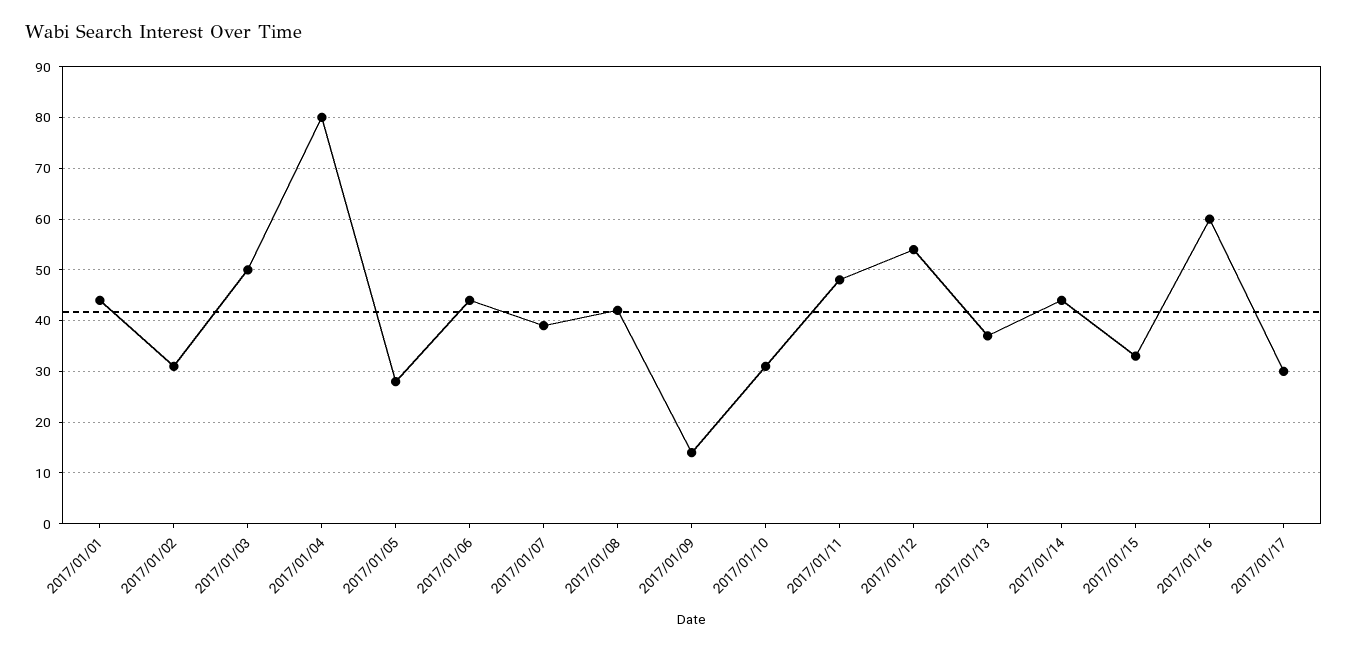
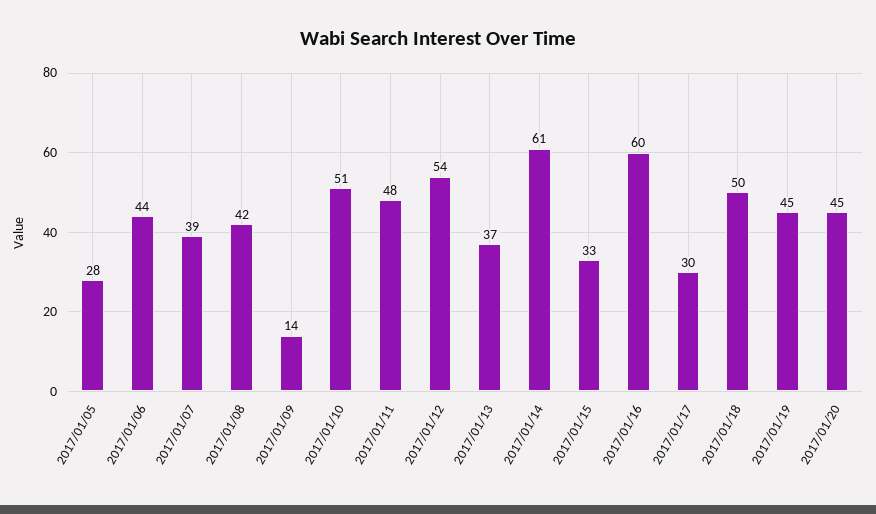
2017/01/01: 45 -> none
2017/01/02: 30 -> none
2017/01/03: 50 -> none
2017/01/04: 80 -> none
2017/01/10: 30 -> 51
2017/01/14: 45 -> 61
2017/01/18: none -> 50
2017/01/19: none -> 45
2017/01/20: none -> 45

